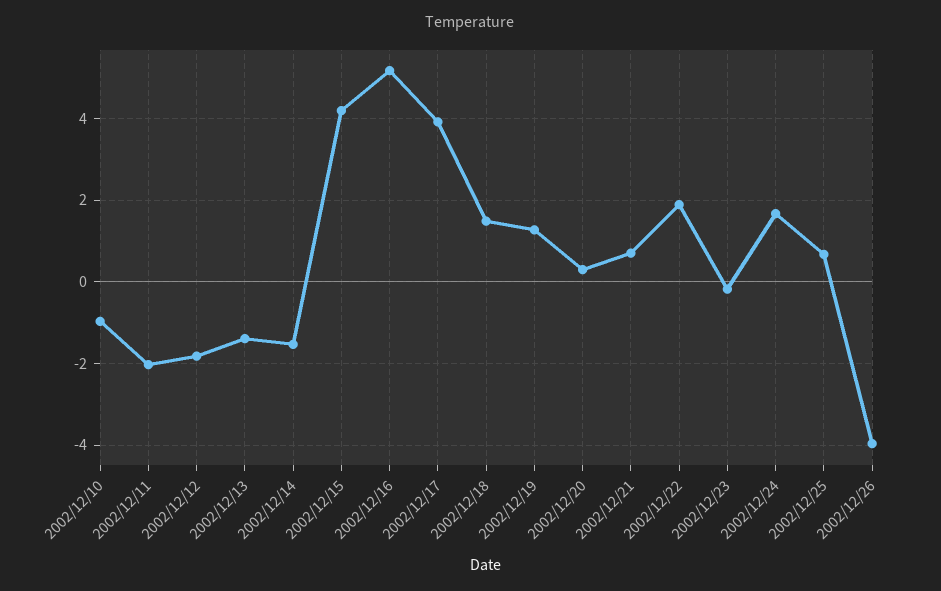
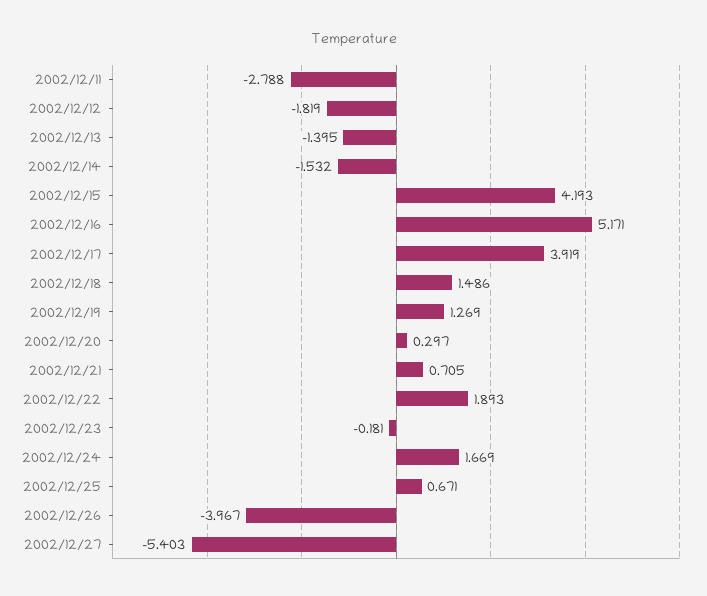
2002/12/10: -1 -> none
2002/12/11: -2 -> -2.788
2002/12/27: none -> -5.403

